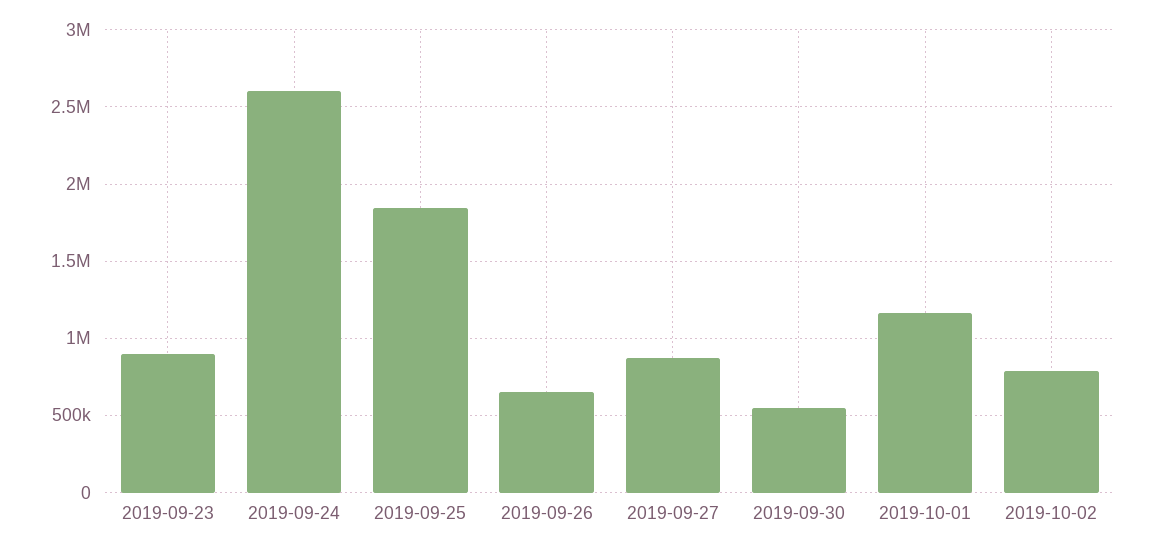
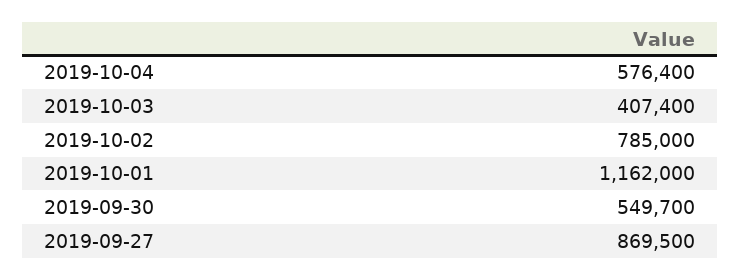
2019-09-23: 900000 -> none
2019-09-24: 2600000 -> none
2019-09-25: 1850000 -> none
2019-09-26: 650000 -> none
2019-10-04: none -> 576400
2019-10-03: none -> 407400

